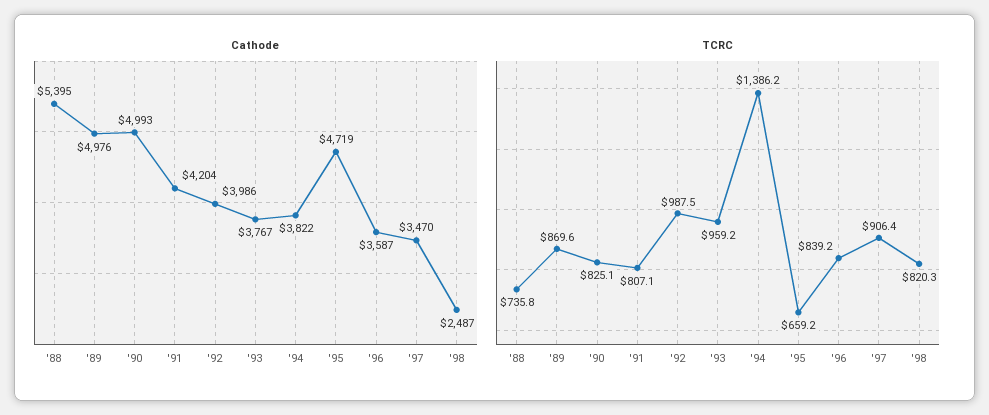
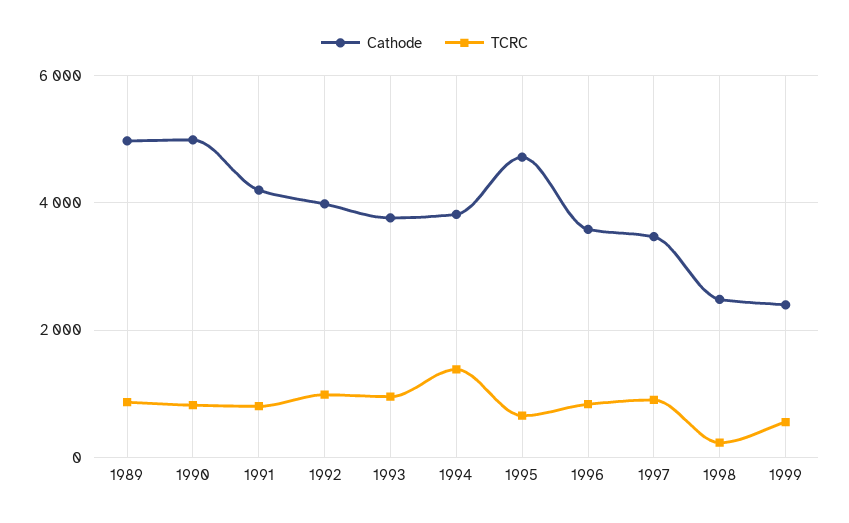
Cathode, '88: 5395 -> none
TCRC, '88: 735.8 -> none
TCRC, '98: 820.3 -> 200
Cathode, 1999: none -> 2400
TCRC, 1999: none -> 600

